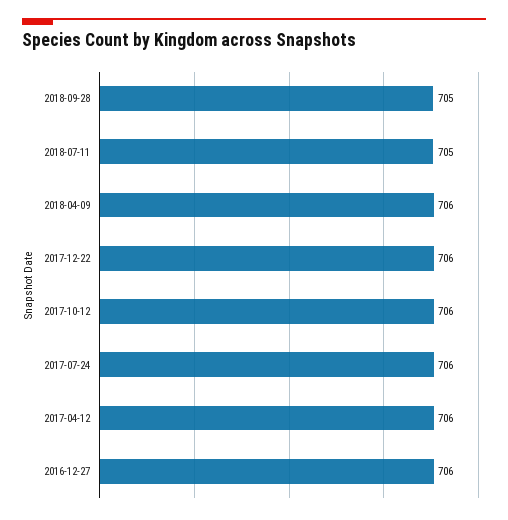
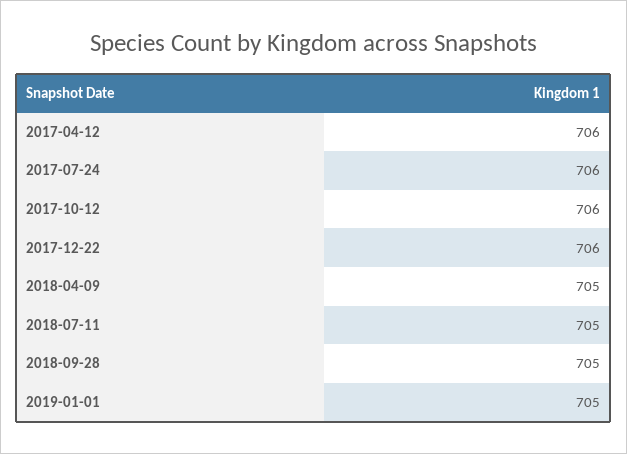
2018-04-09: 706 -> 705
2016-12-27: 706 -> none
2019-01-01: none -> 705

